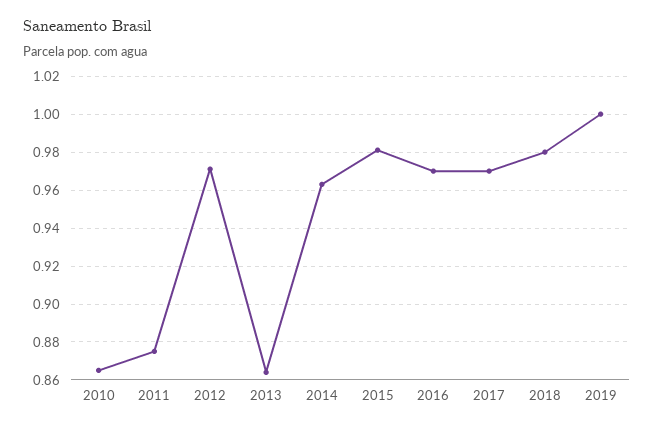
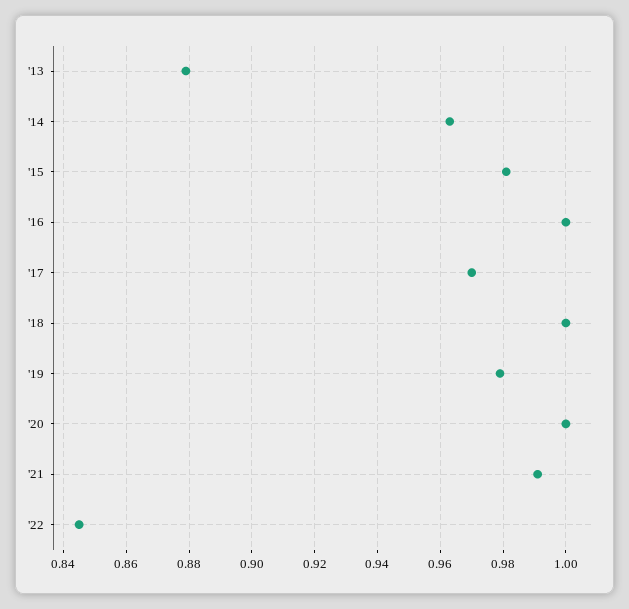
2010: 0.865 -> none
2011: 0.875 -> none
2012: 0.97 -> none
2013: 0.865 -> 0.88
2016: 0.97 -> 1
2018: 0.98 -> 1
2019: 1 -> 0.98
'20: none -> 1
'21: none -> 0.99
'22: none -> 0.845

